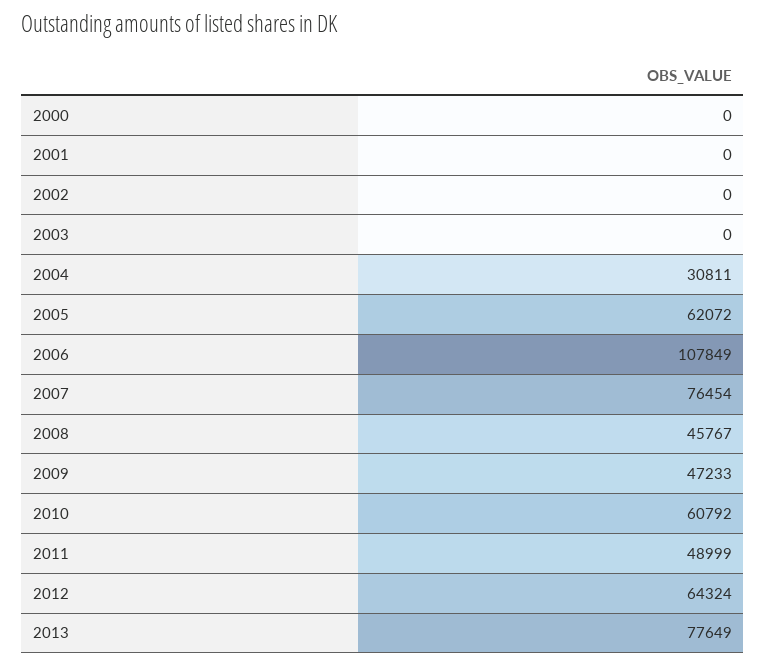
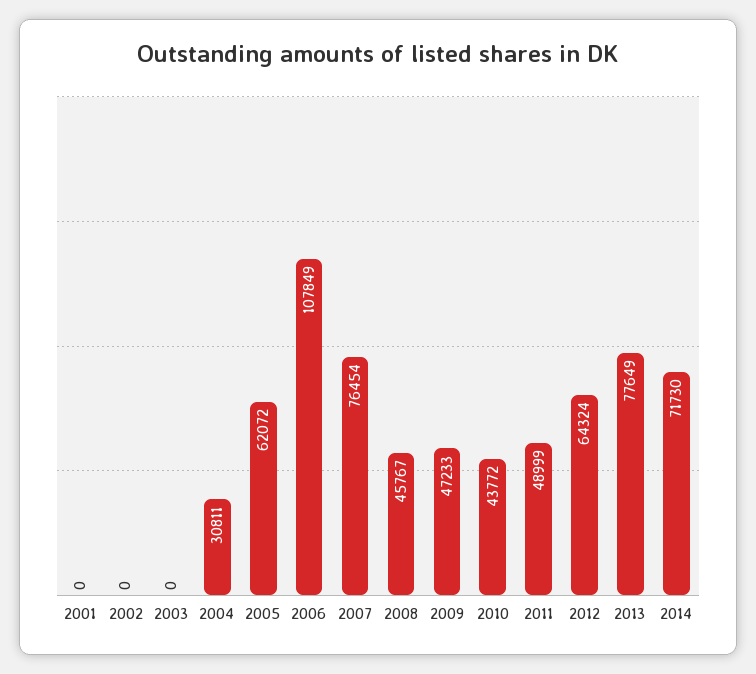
2000: 0 -> none
2010: 60792 -> 43772
2014: none -> 71730

